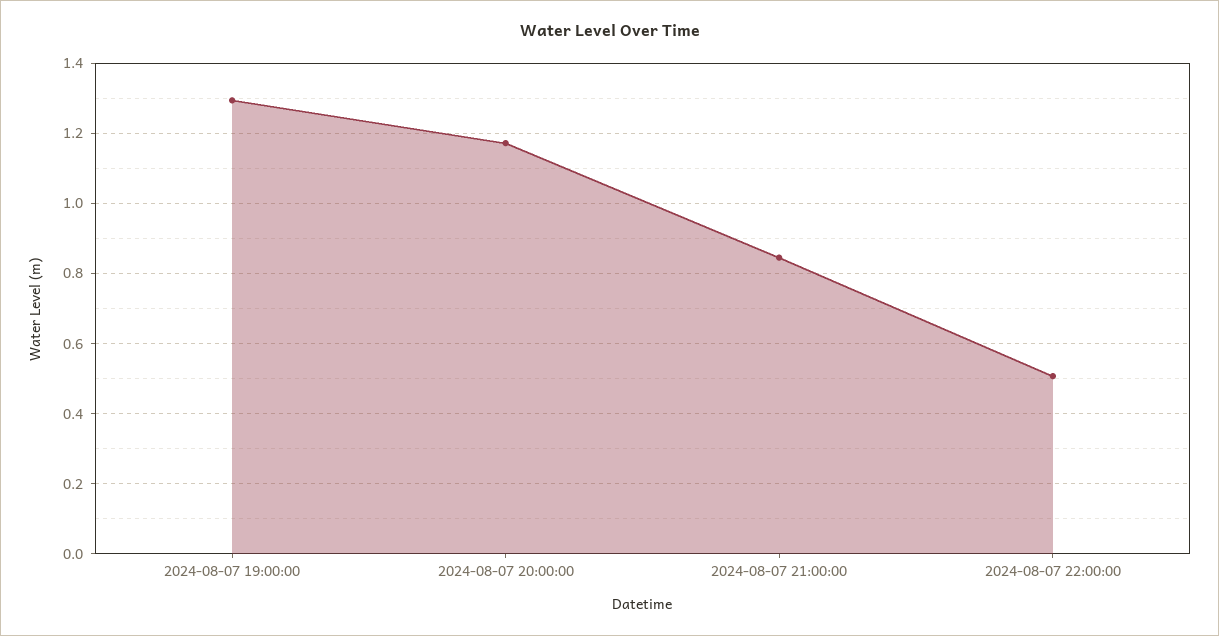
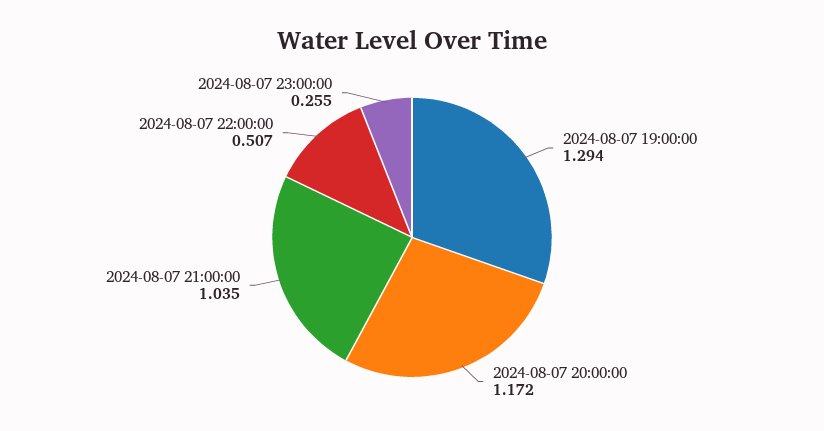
2024-08-07 21:00:00: 0.84 -> 1.035
2024-08-07 23:00:00: none -> 0.255

